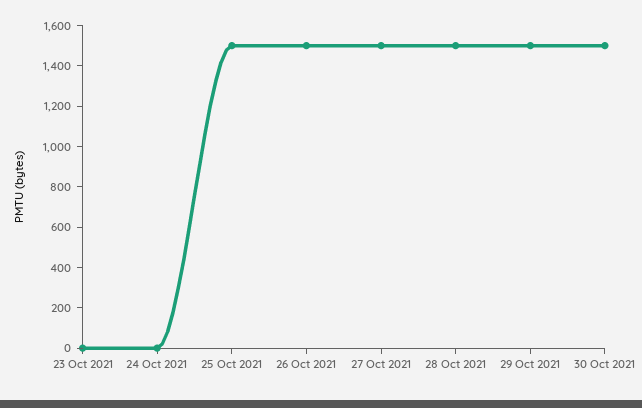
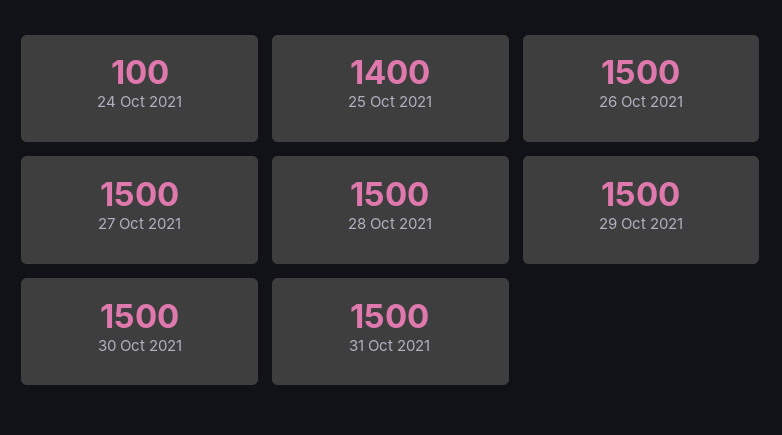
23 Oct 2021: 0 -> none
24 Oct 2021: 0 -> 100
25 Oct 2021: 1500 -> 1400
31 Oct 2021: none -> 1500

